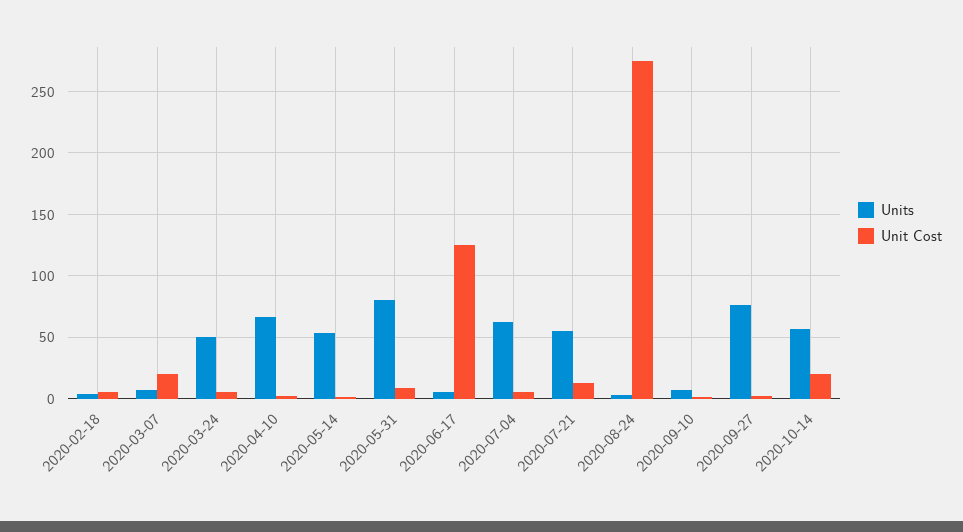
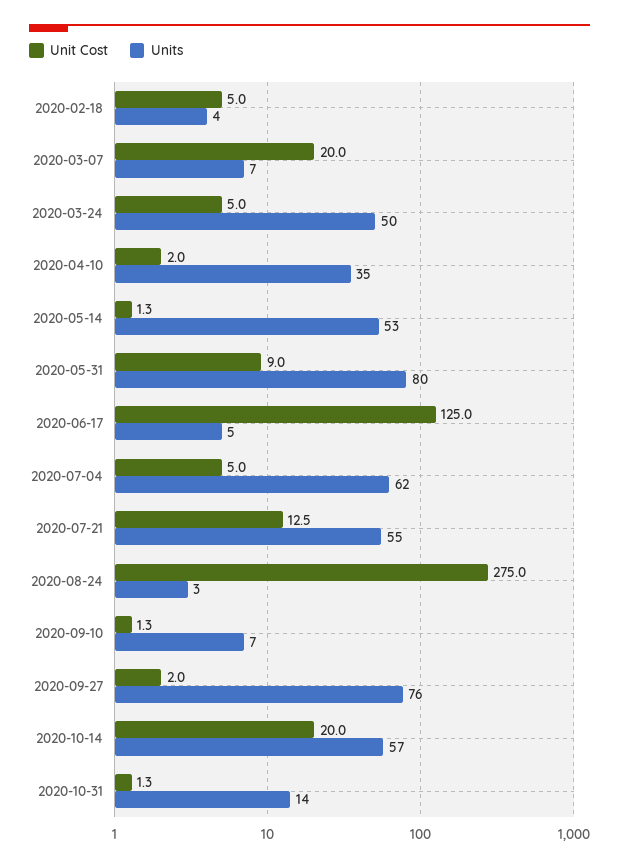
Units, 2020-04-10: 65 -> 35
Unit Cost, 2020-10-31: none -> 1.3
Units, 2020-10-31: none -> 14

